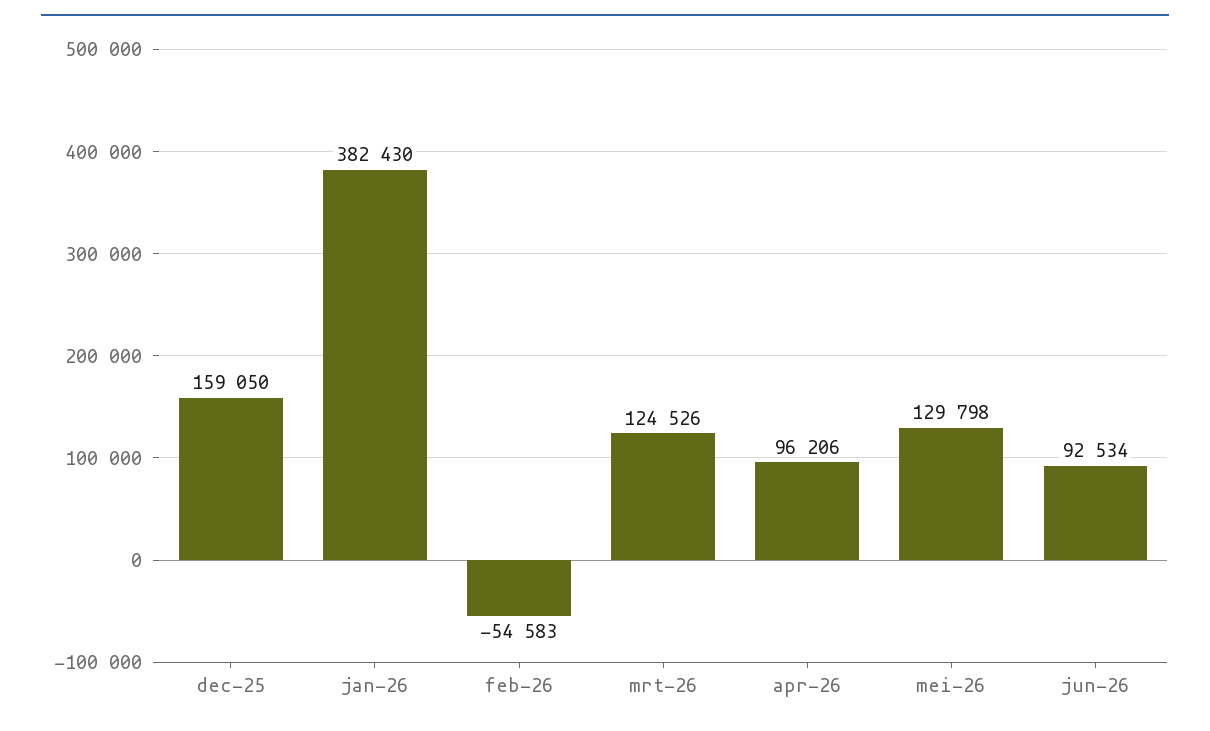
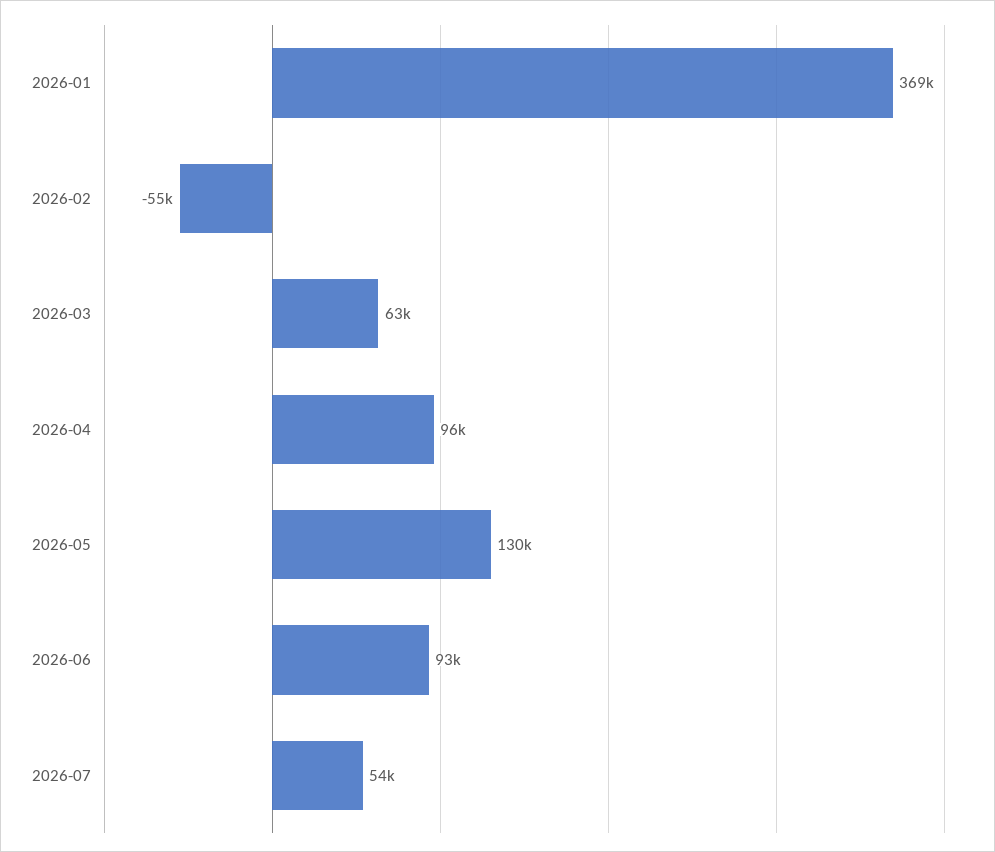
dec-25: 159050 -> none
jan-26: 382430 -> 369000
mrt-26: 124526 -> 63000
2026-07: none -> 54000

